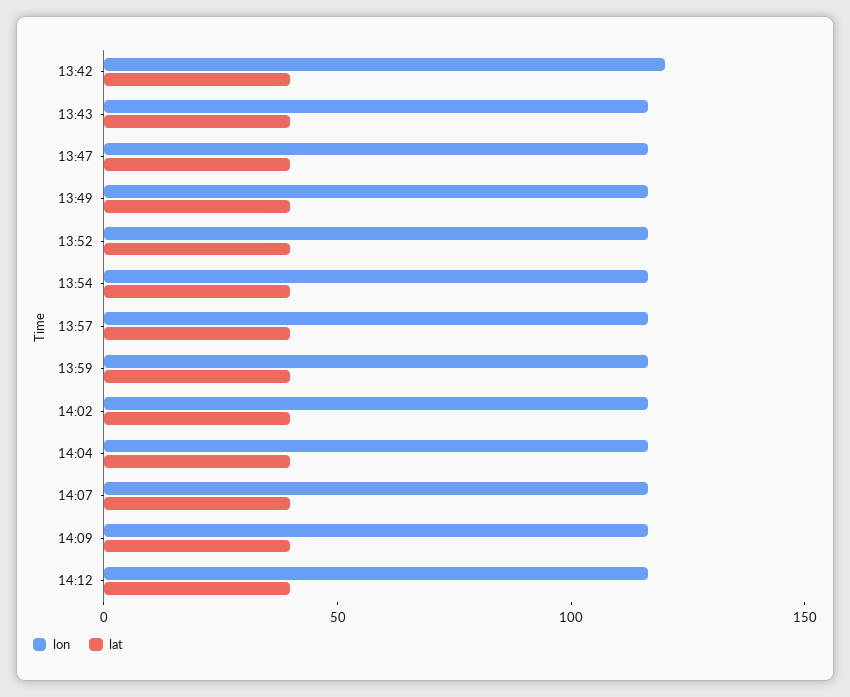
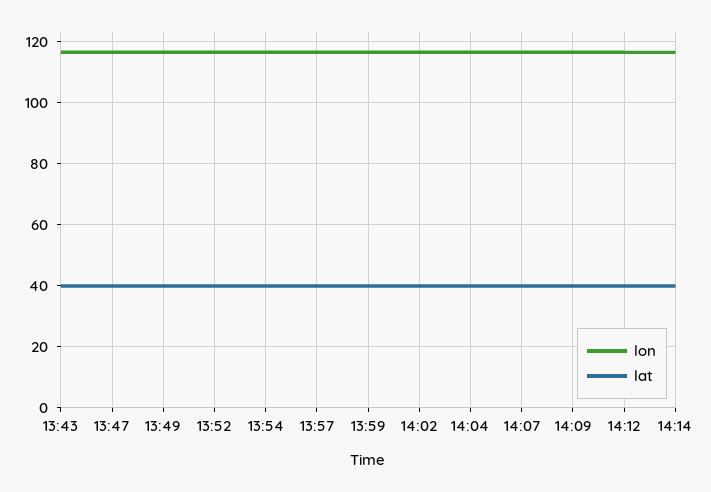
lon, 13:42: 120 -> none
lat, 13:42: 40 -> none
lon, 14:14: none -> 116
lat, 14:14: none -> 40

